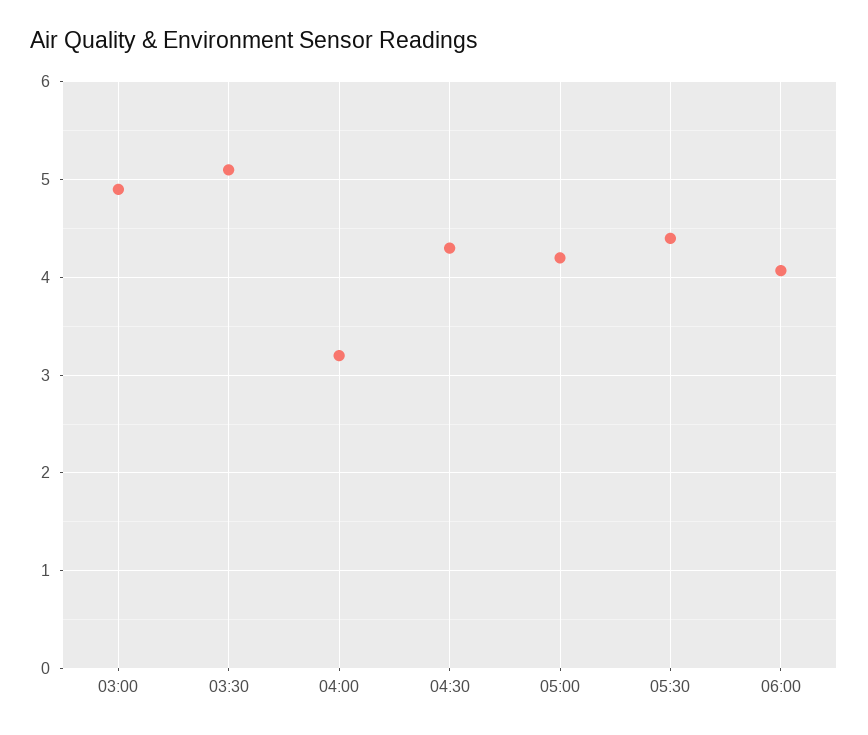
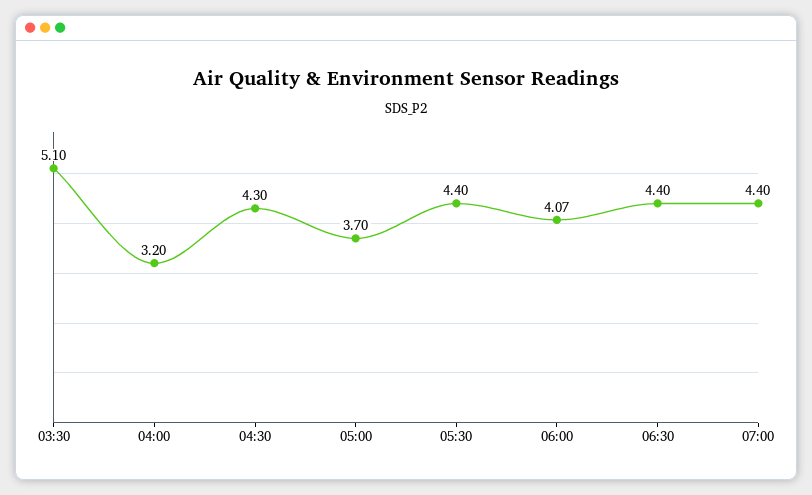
03:00: 4.9 -> none
05:00: 4.2 -> 3.7
06:30: none -> 4.4
07:00: none -> 4.4

